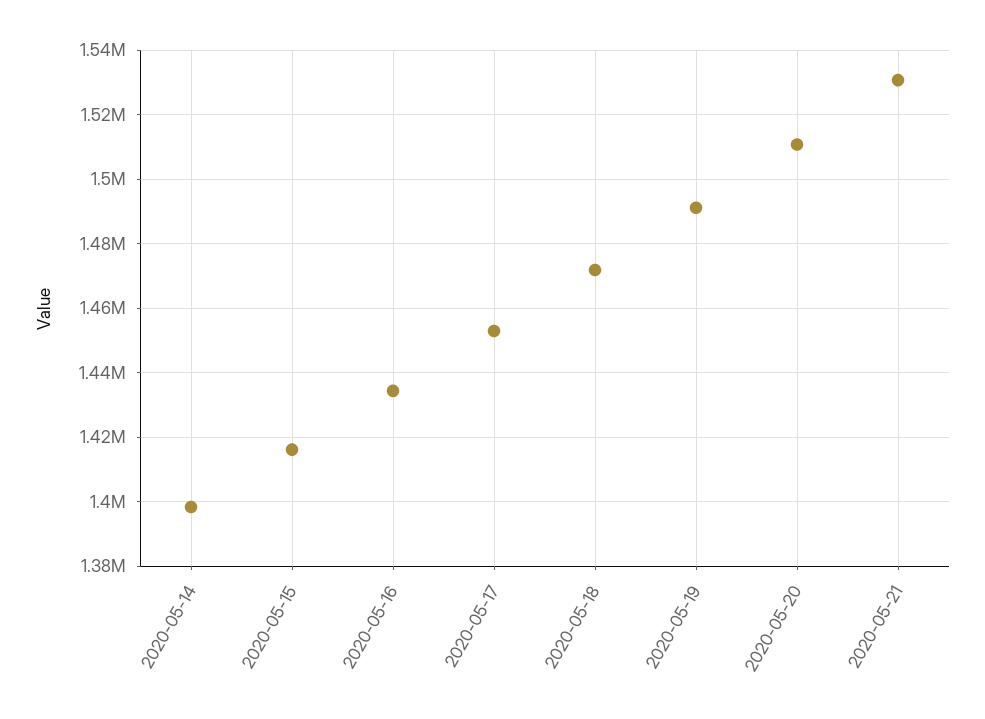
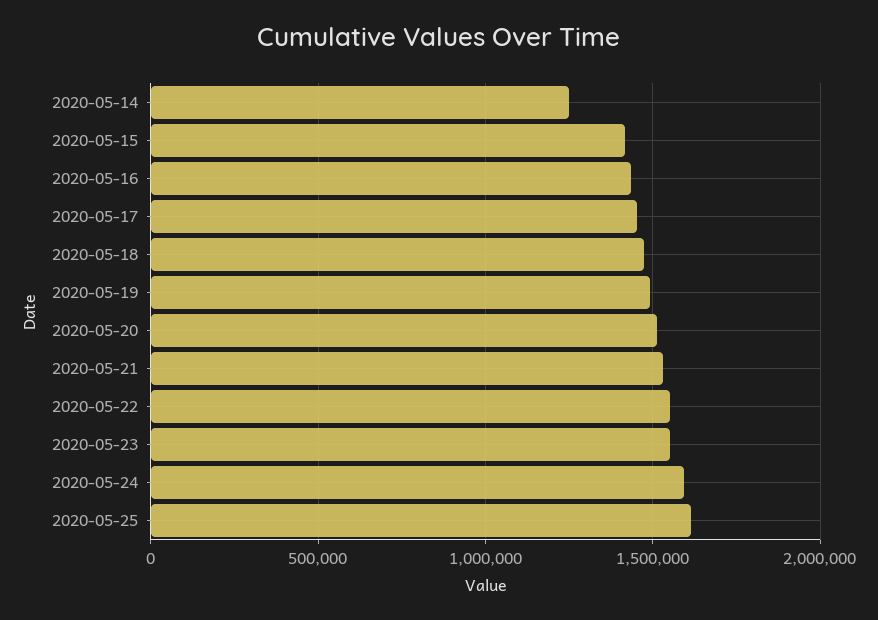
2020-05-14: 1398000 -> 1250000
2020-05-22: none -> 1550000
2020-05-23: none -> 1550000
2020-05-24: none -> 1600000
2020-05-25: none -> 1600000

